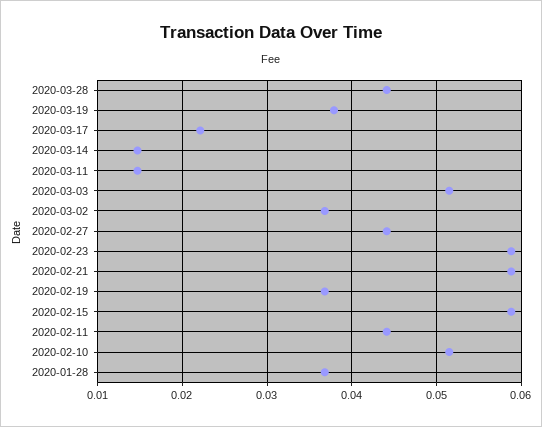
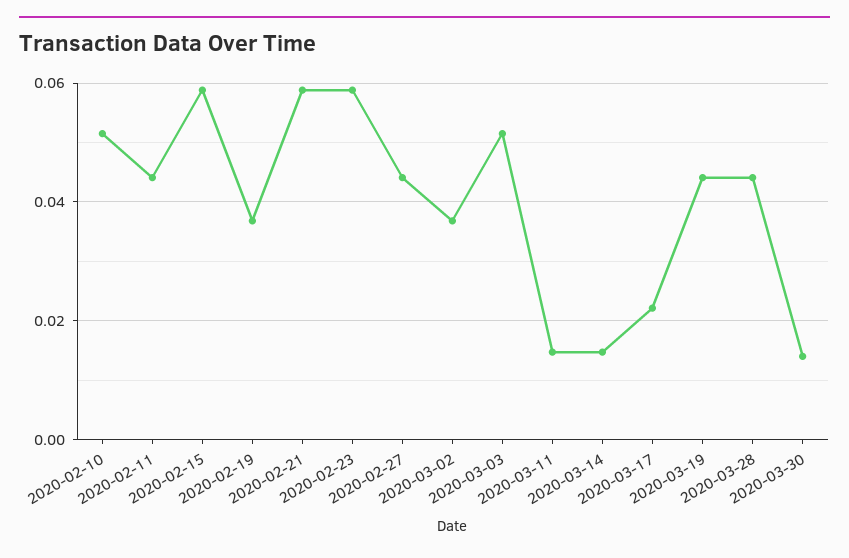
2020-03-19: 0.038 -> 0.044
2020-01-28: 0.037 -> none
2020-03-30: none -> 0.014

